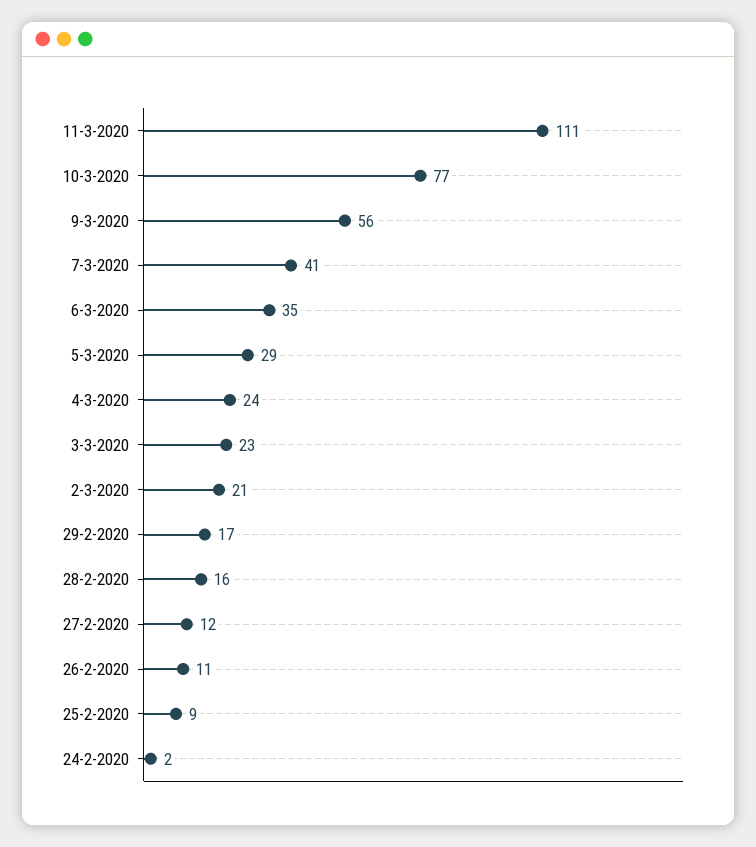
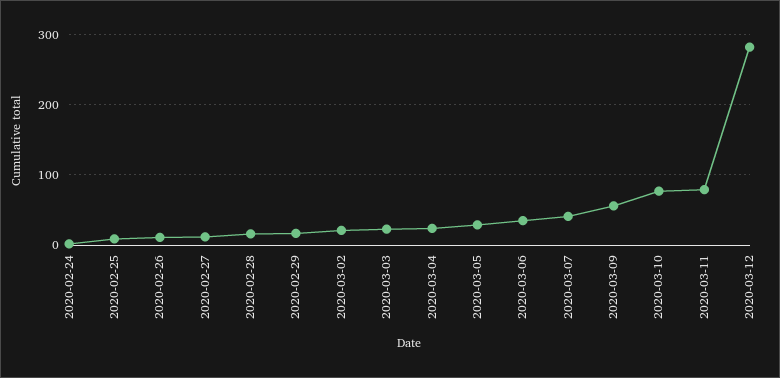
11-3-2020: 111 -> 80
2020-03-12: none -> 280

